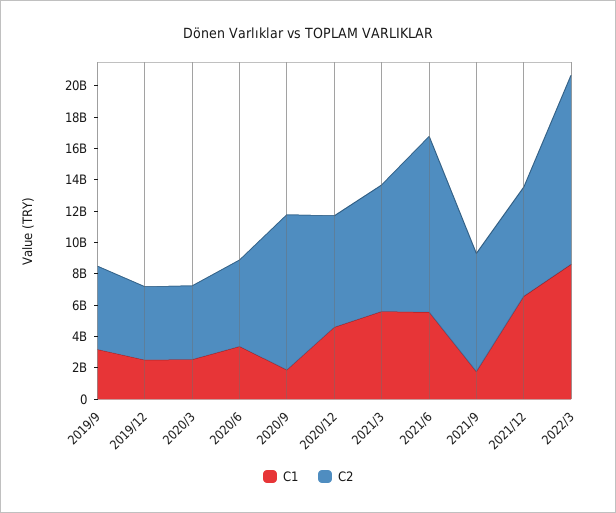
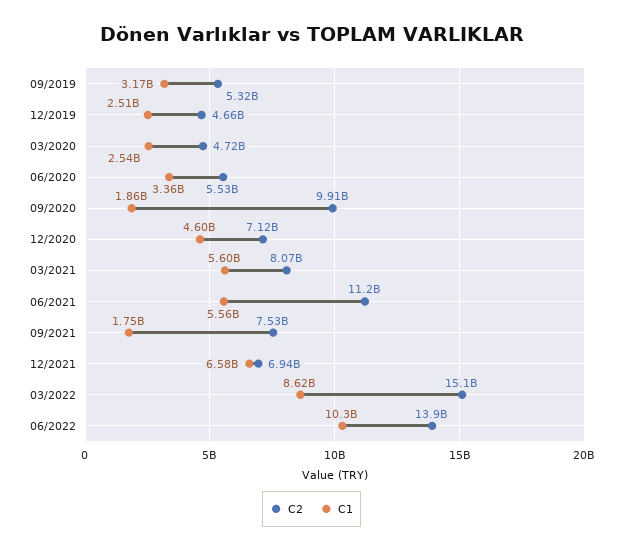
C2, 2022/3: 12000000000 -> 15100000000
C2, 06/2022: none -> 13900000000
C1, 06/2022: none -> 10300000000

